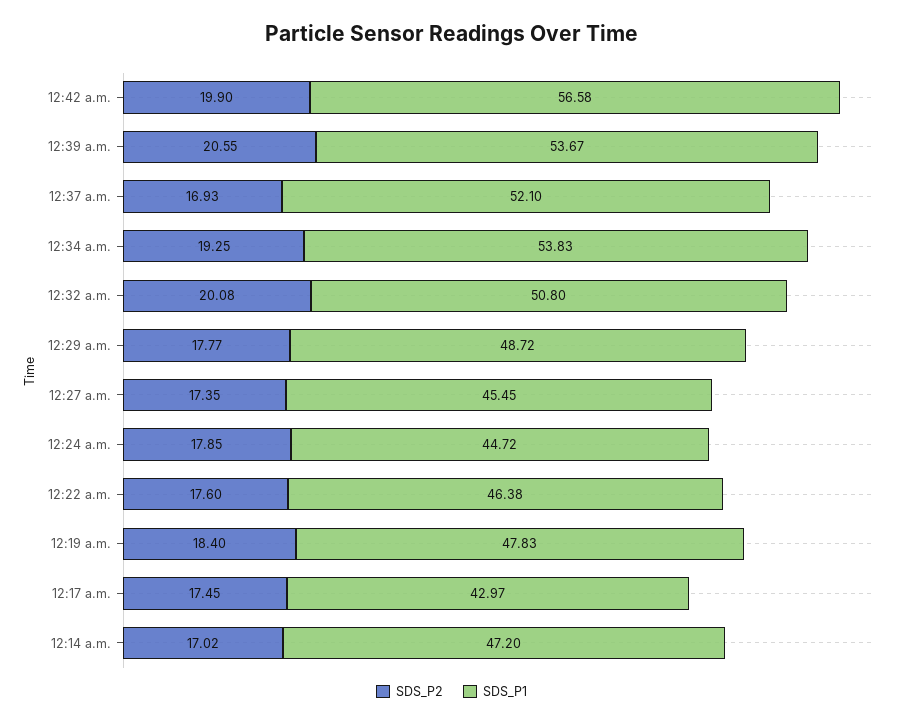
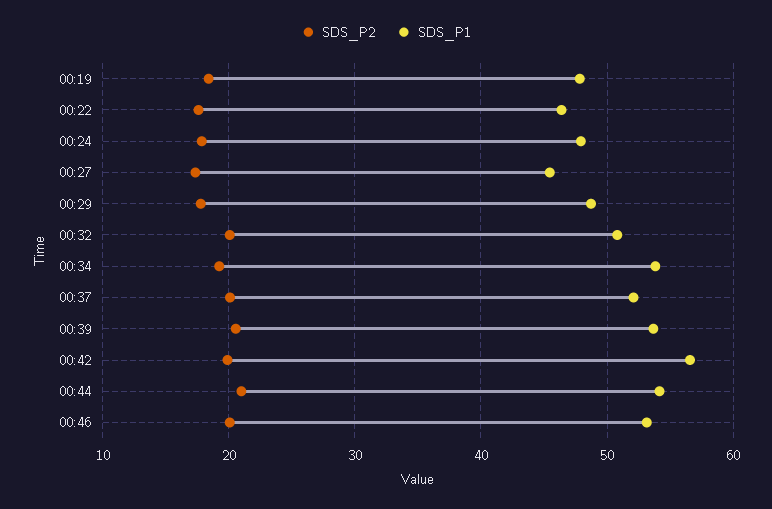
SDS_P2, 12:37 a.m.: 16.93 -> 20
SDS_P1, 12:24 a.m.: 44.72 -> 48
SDS_P2, 12:17 a.m.: 17.45 -> none
SDS_P1, 12:17 a.m.: 42.97 -> none
SDS_P2, 12:14 a.m.: 17.02 -> none
SDS_P1, 12:14 a.m.: 47.2 -> none
SDS_P2, 00:44: none -> 21
SDS_P1, 00:44: none -> 54
SDS_P2, 00:46: none -> 20
SDS_P1, 00:46: none -> 53

